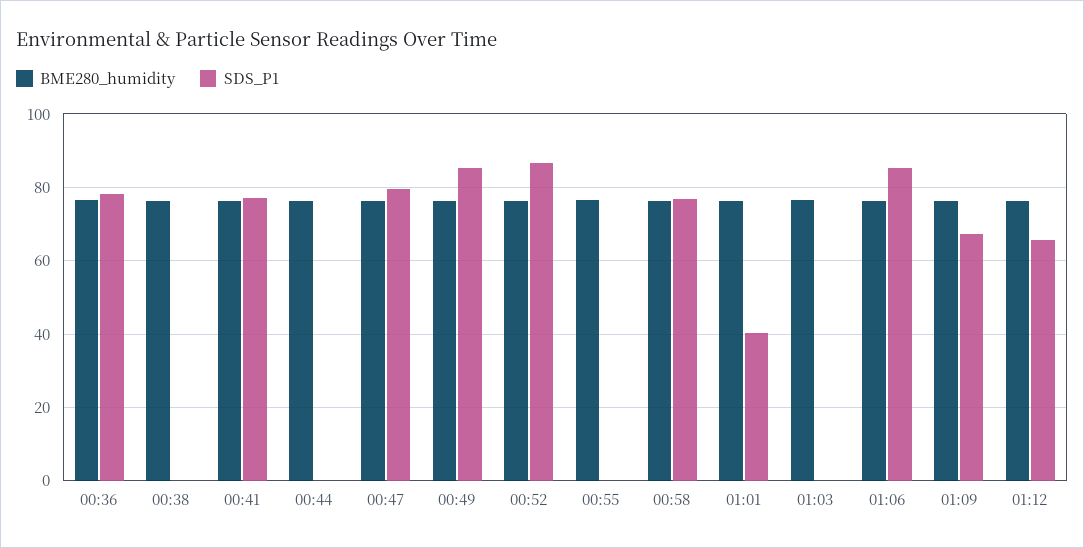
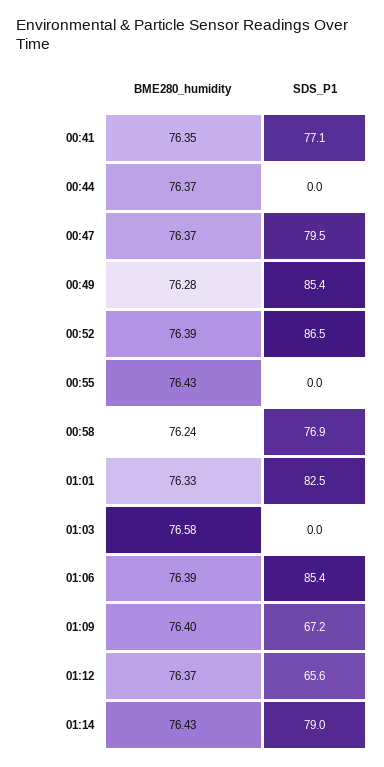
BME280_humidity, 00:36: 76 -> none
SDS_P1, 00:36: 78 -> none
BME280_humidity, 00:38: 76 -> none
SDS_P1, 00:38: 0 -> none
SDS_P1, 01:01: 40 -> 82.5
BME280_humidity, 01:14: none -> 76.43
SDS_P1, 01:14: none -> 79

